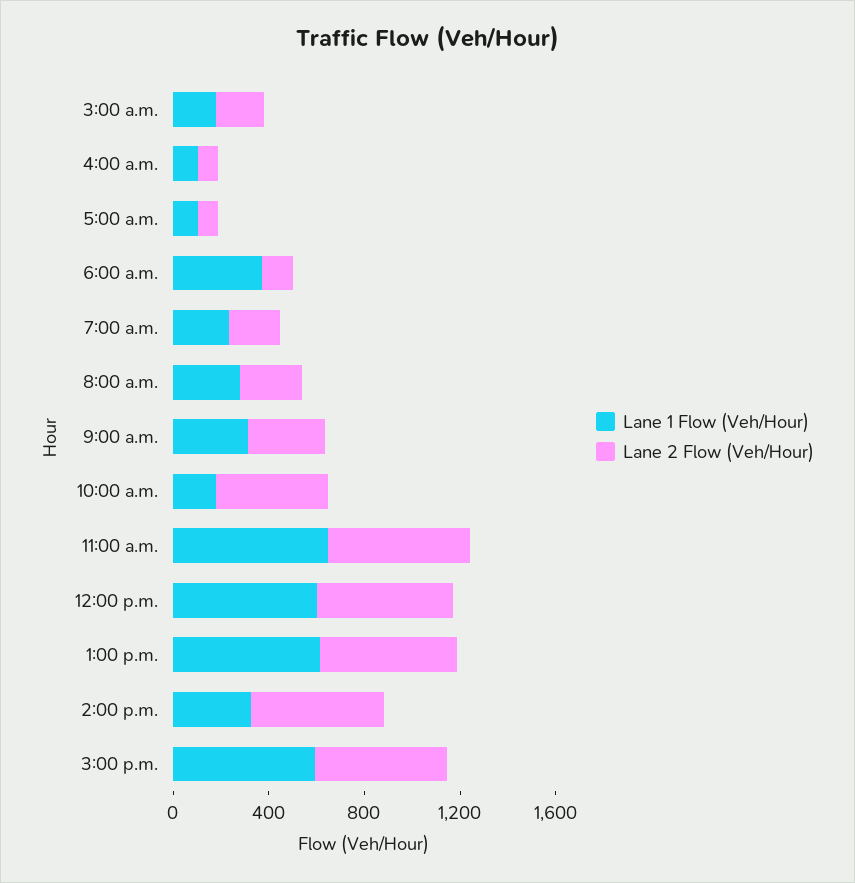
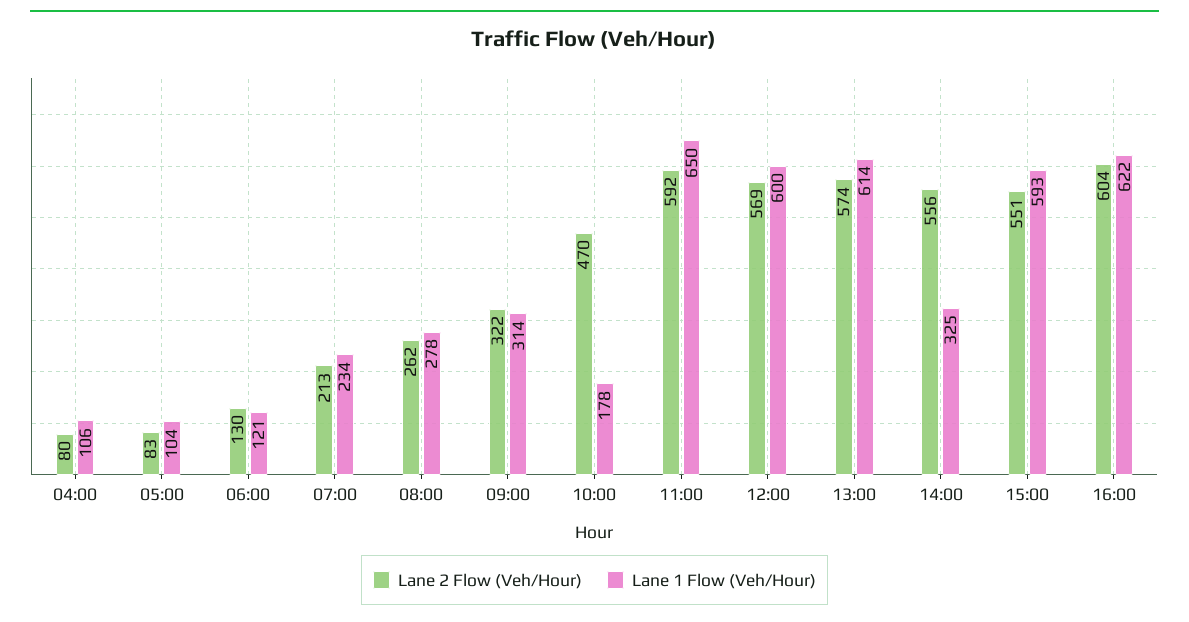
Lane 1 Flow (Veh/Hour), 3:00 a.m.: 200 -> none
Lane 2 Flow (Veh/Hour), 3:00 a.m.: 200 -> none
Lane 1 Flow (Veh/Hour), 6:00 a.m.: 400 -> 121
Lane 2 Flow (Veh/Hour), 16:00: none -> 604
Lane 1 Flow (Veh/Hour), 16:00: none -> 622

